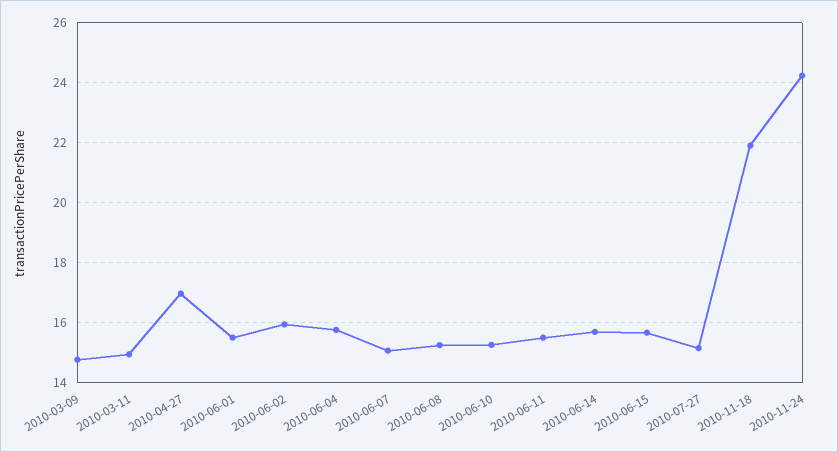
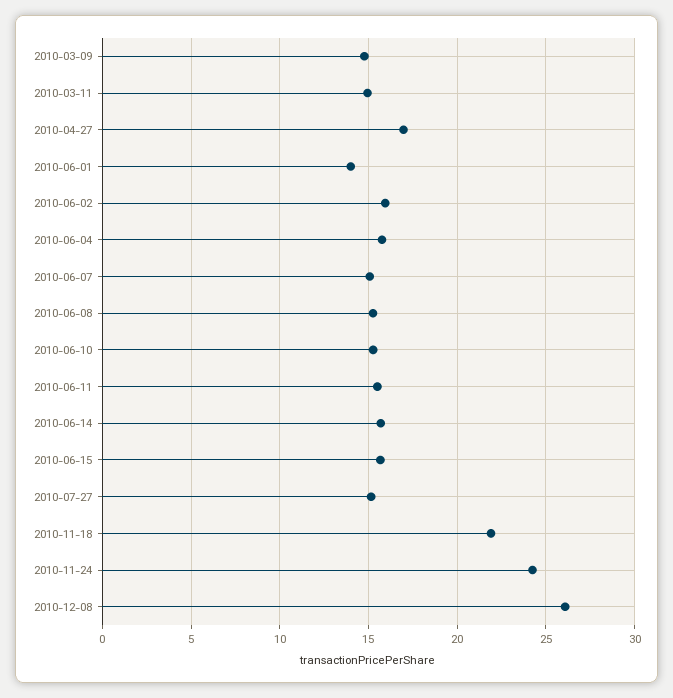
2010-06-01: 15.5 -> 14
2010-12-08: none -> 26

